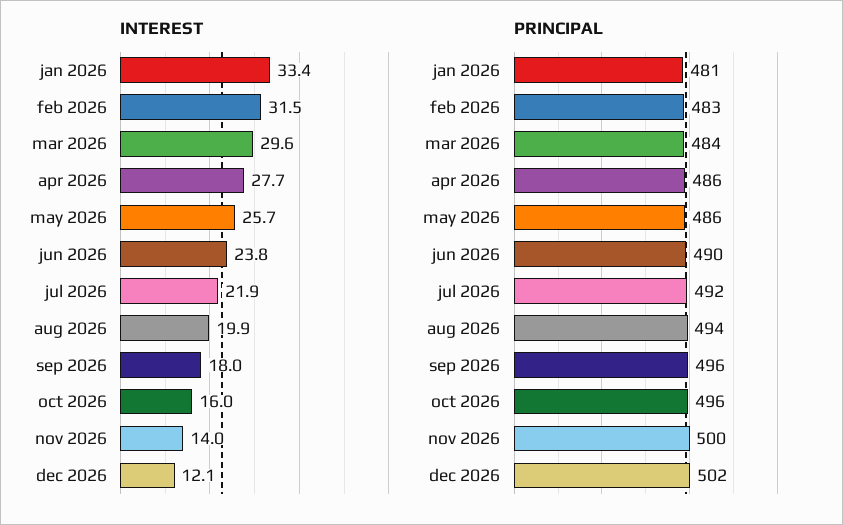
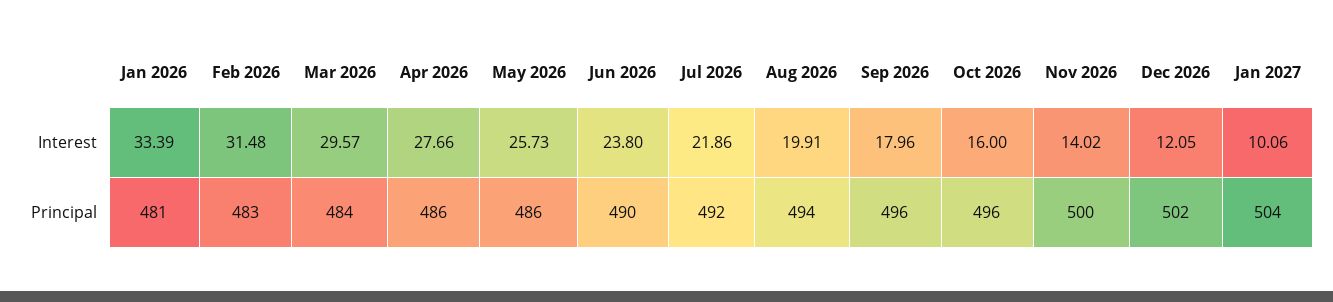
INTEREST, Jan 2027: none -> 10.06
PRINCIPAL, Jan 2027: none -> 504

